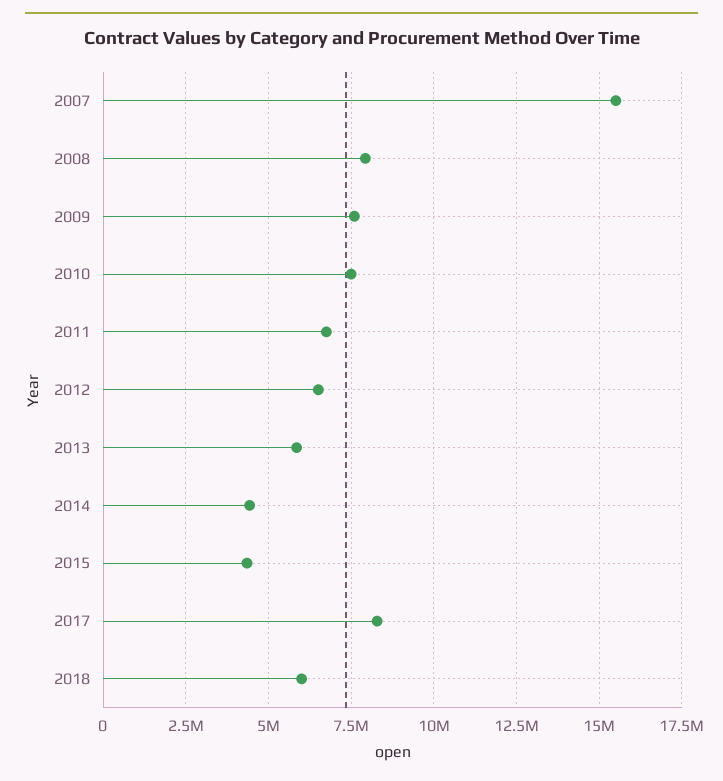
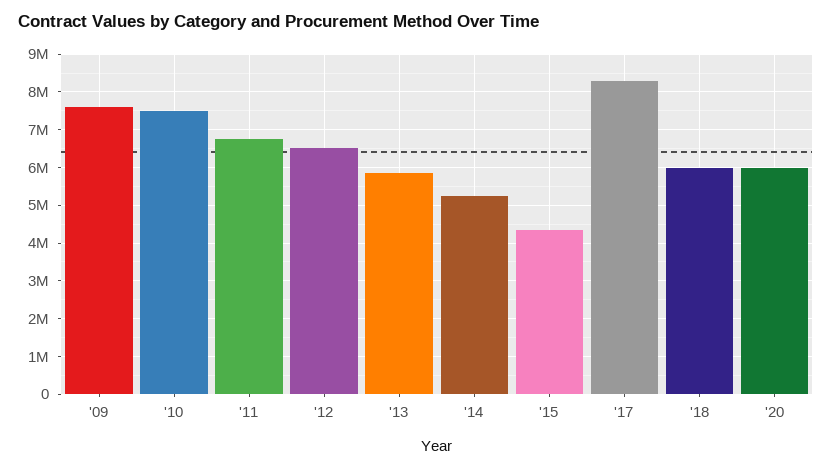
2007: 15500000 -> none
2008: 8000000 -> none
2014: 4500000 -> 5200000
'20: none -> 6000000

